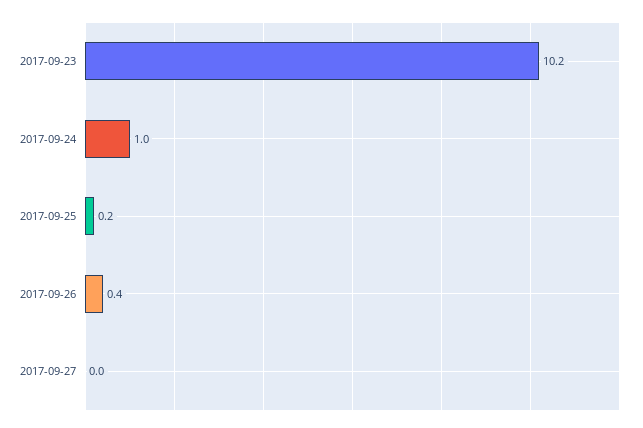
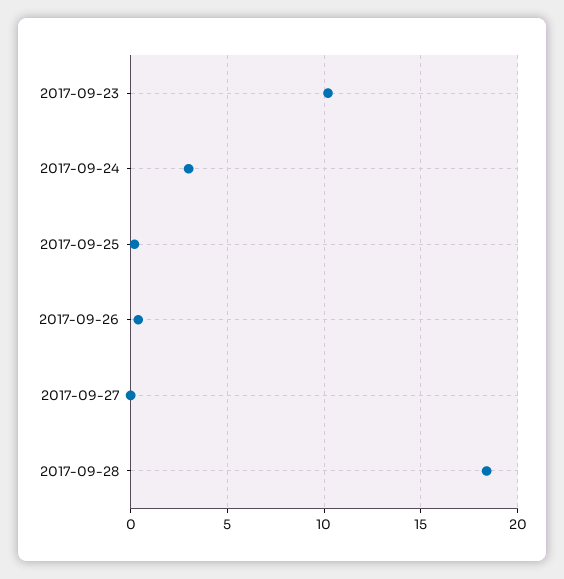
2017-09-24: 1 -> 3
2017-09-28: none -> 18.5

